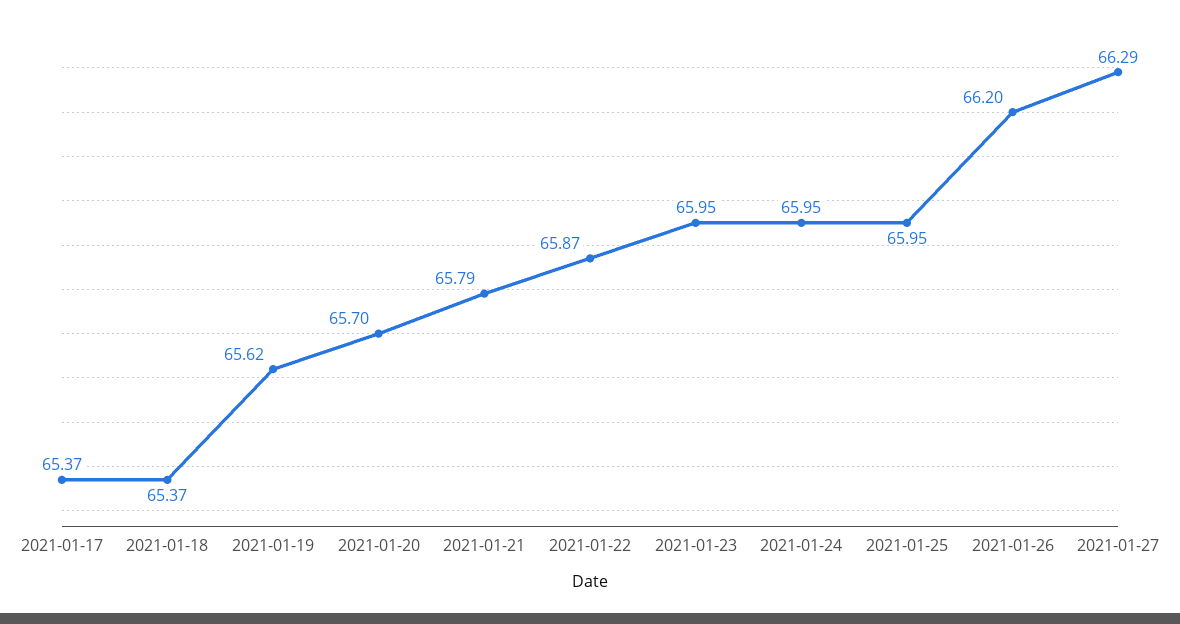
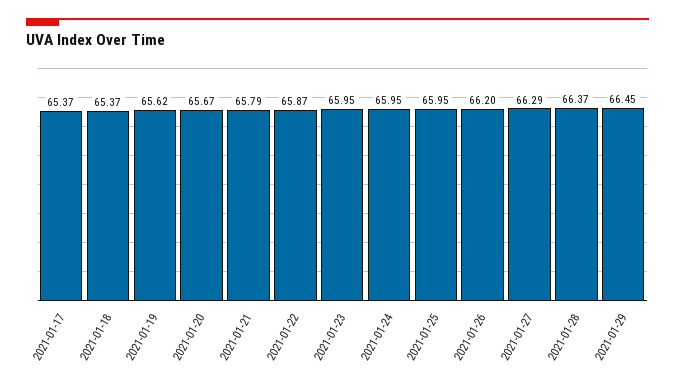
2021-01-20: 65.7 -> 65.67
2021-01-28: none -> 66.37
2021-01-29: none -> 66.45

